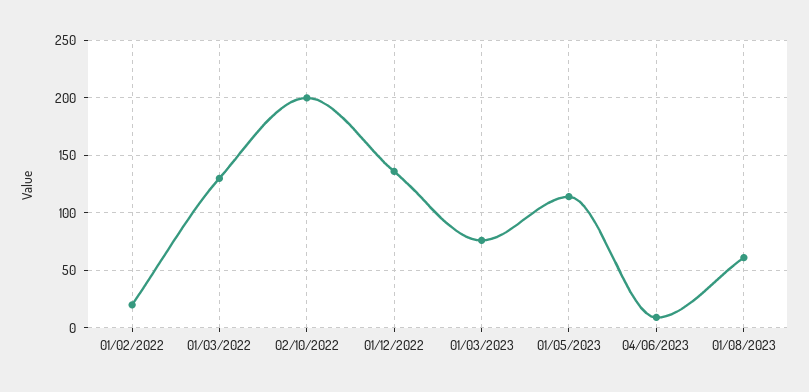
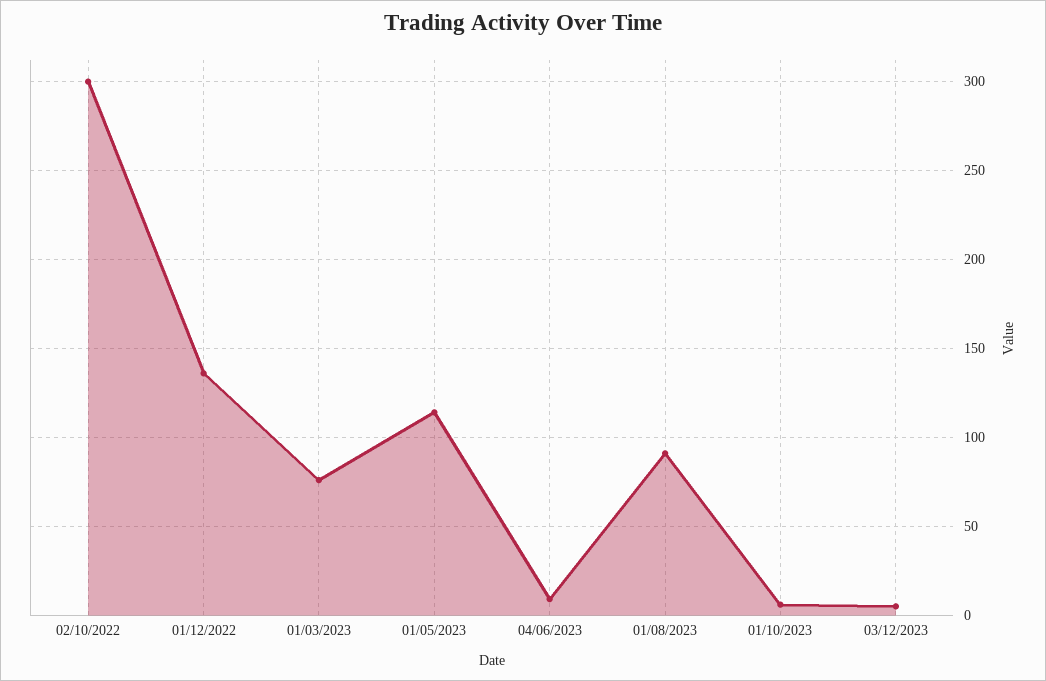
01/02/2022: 20 -> none
01/03/2022: 130 -> none
02/10/2022: 200 -> 300
01/08/2023: 60 -> 90
01/10/2023: none -> 5
03/12/2023: none -> 5

